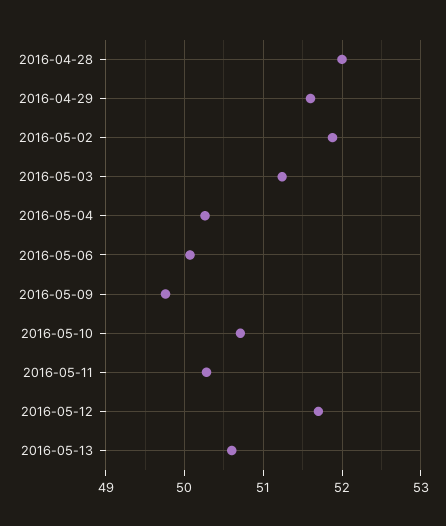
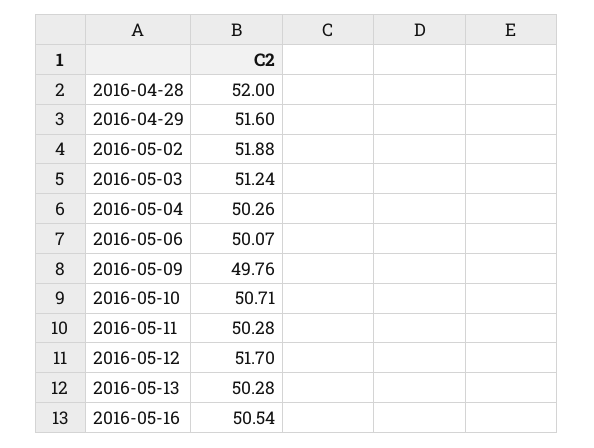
2016-05-13: 50.6 -> 50.28
2016-05-16: none -> 50.54

